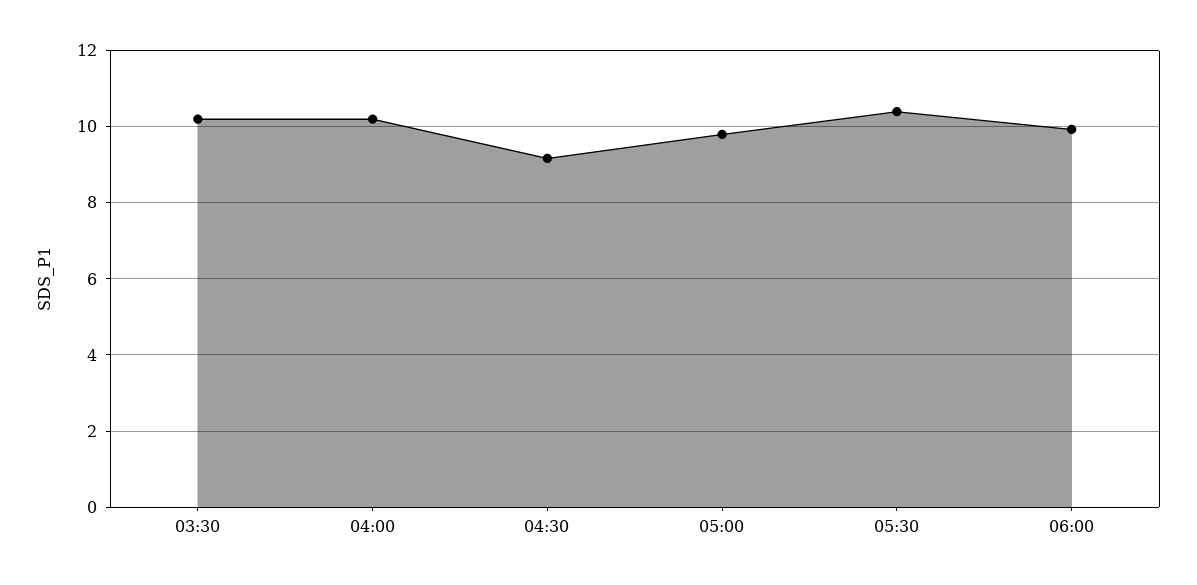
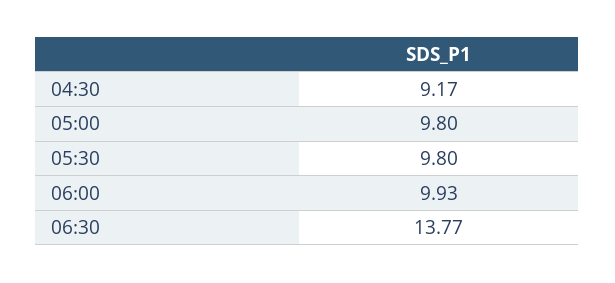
03:30: 10.2 -> none
04:00: 10.2 -> none
05:30: 10.4 -> 9.8
06:30: none -> 13.77

